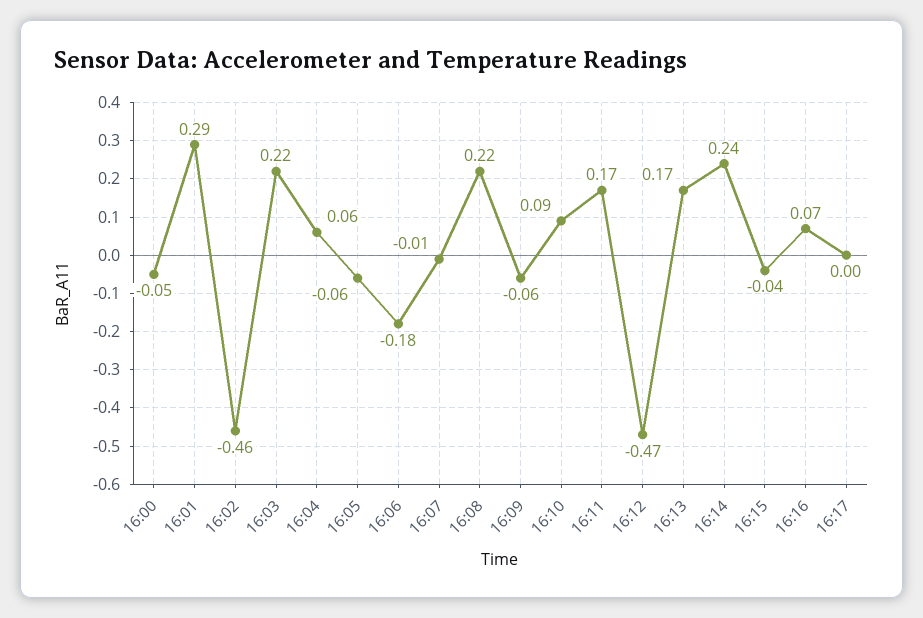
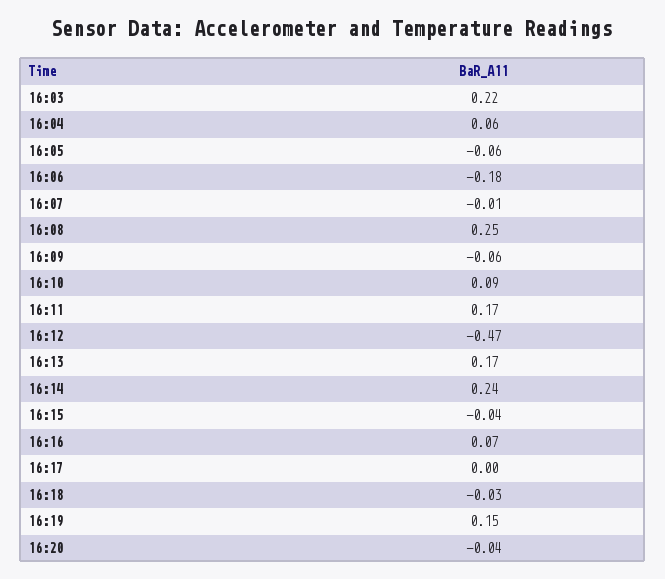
16:00: -0.05 -> none
16:01: 0.29 -> none
16:02: -0.46 -> none
16:08: 0.22 -> 0.25
16:18: none -> -0.03
16:19: none -> 0.15
16:20: none -> -0.04

